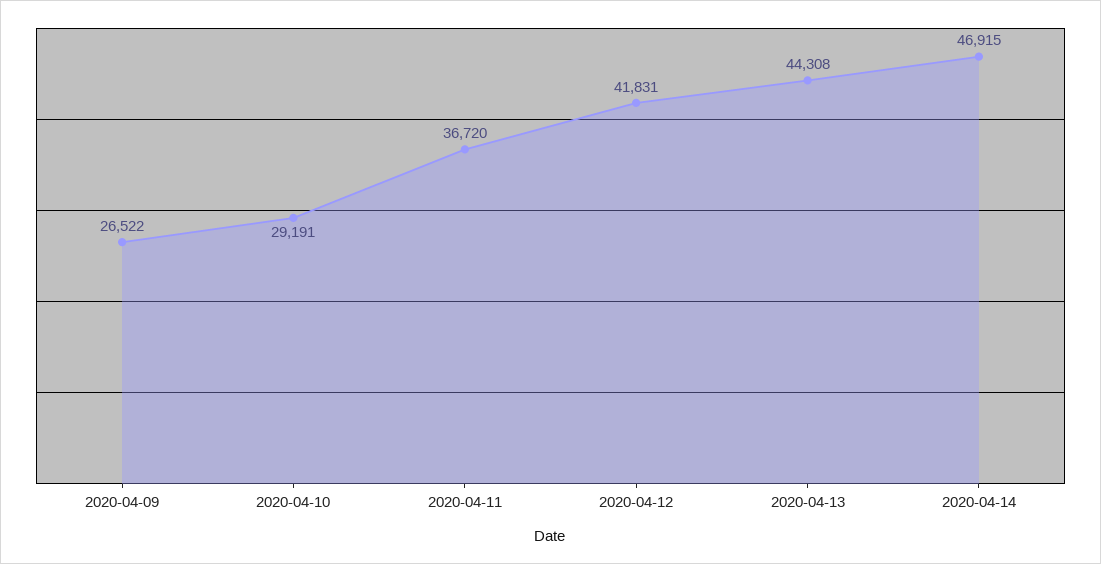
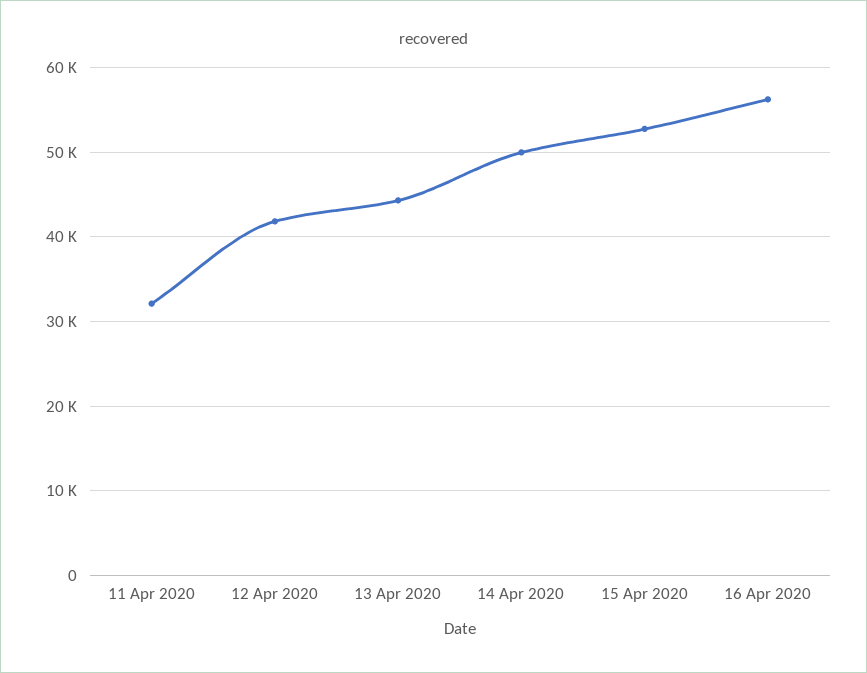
2020-04-09: 26522 -> none
2020-04-10: 29191 -> none
2020-04-11: 36720 -> 32000
2020-04-14: 46915 -> 50000
15 Apr 2020: none -> 53000
16 Apr 2020: none -> 56000

